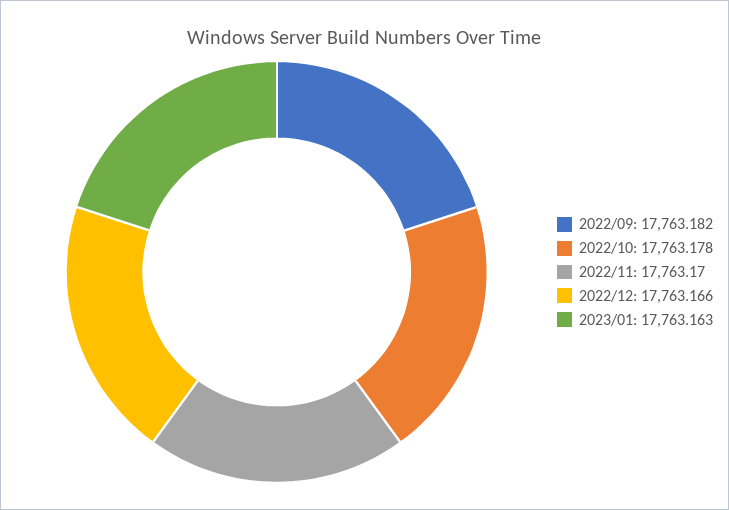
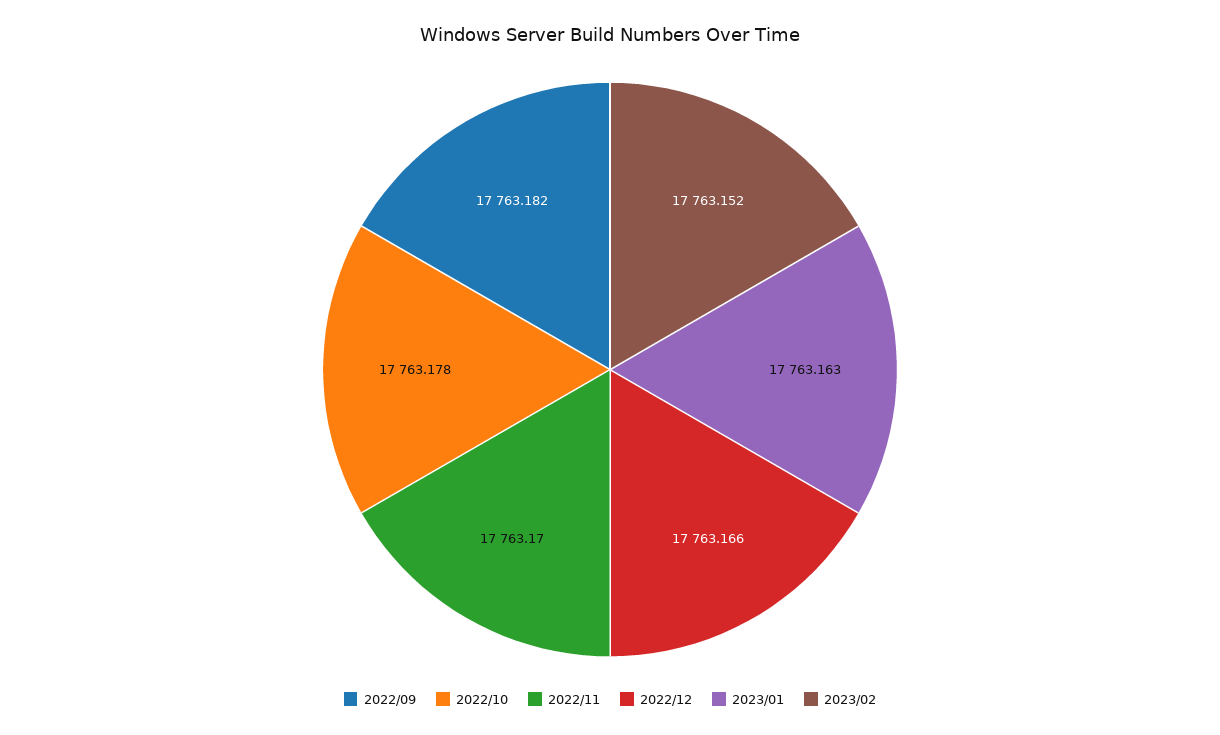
2023/02: none -> 17763.152

